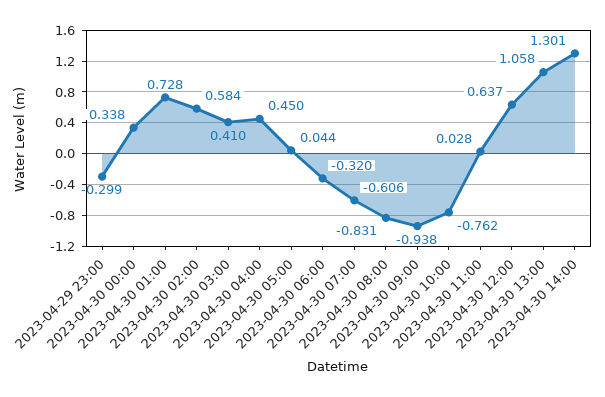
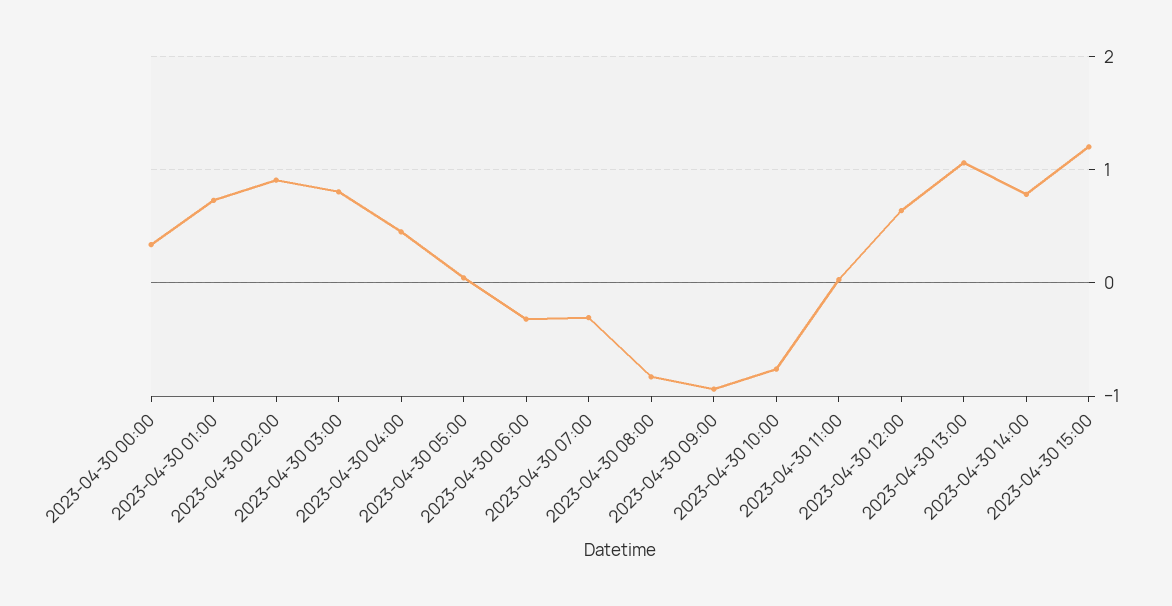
2023-04-29 23:00: -0.299 -> none
2023-04-30 02:00: 0.584 -> 0.9
2023-04-30 03:00: 0.41 -> 0.8
2023-04-30 07:00: -0.606 -> -0.3
2023-04-30 14:00: 1.301 -> 0.8
2023-04-30 15:00: none -> 1.2

